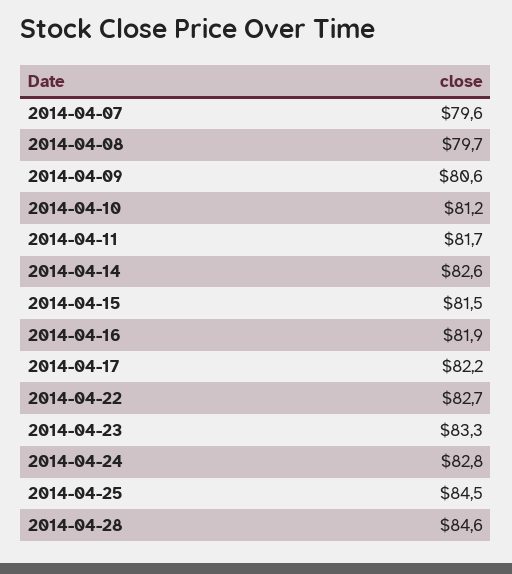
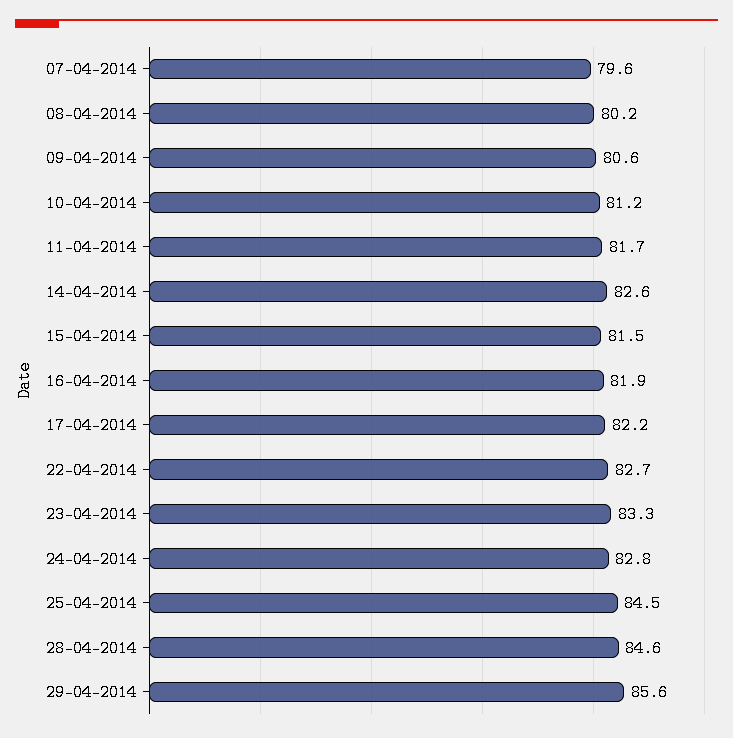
2014-04-08: 79.7 -> 80.2
29-04-2014: none -> 85.6

